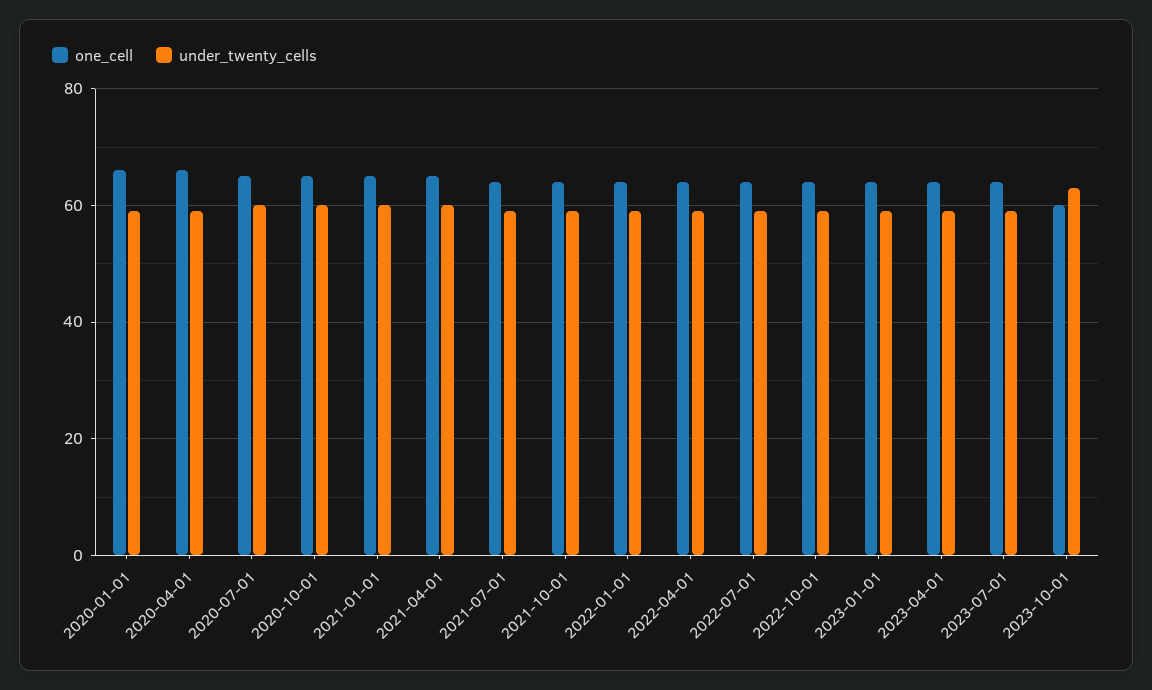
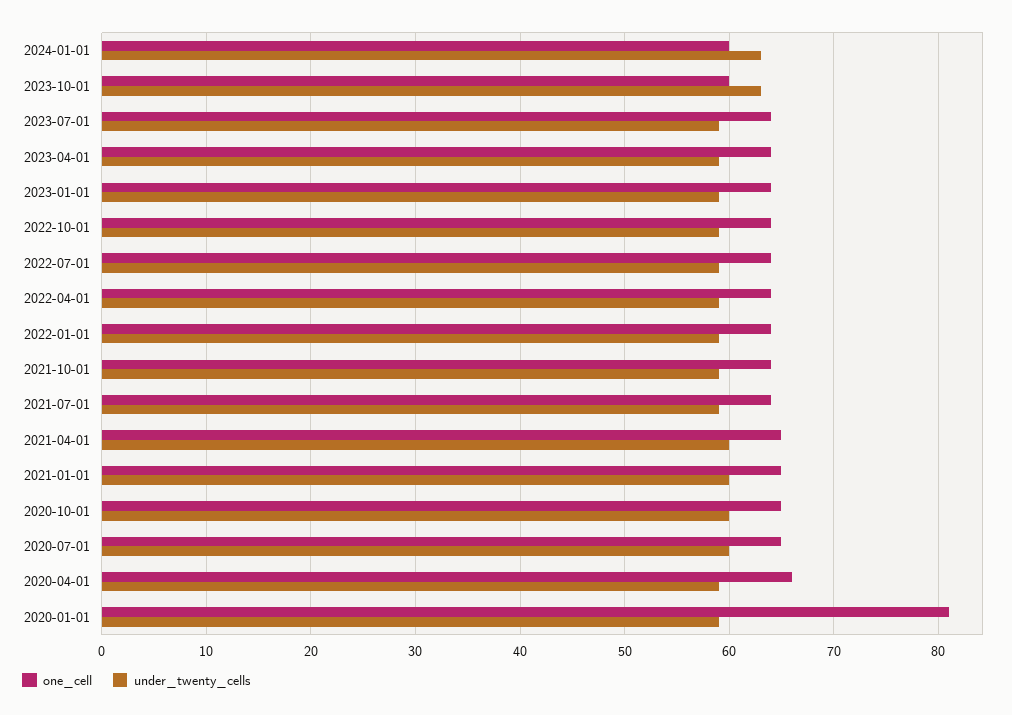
one_cell, 2020-01-01: 65 -> 81
one_cell, 2024-01-01: none -> 60
under_twenty_cells, 2024-01-01: none -> 63

